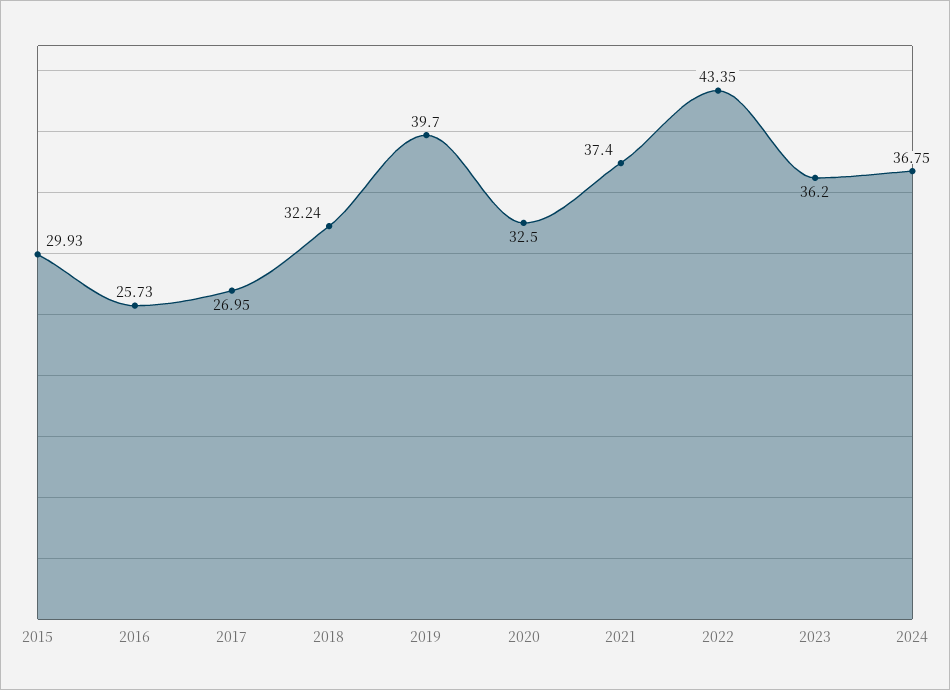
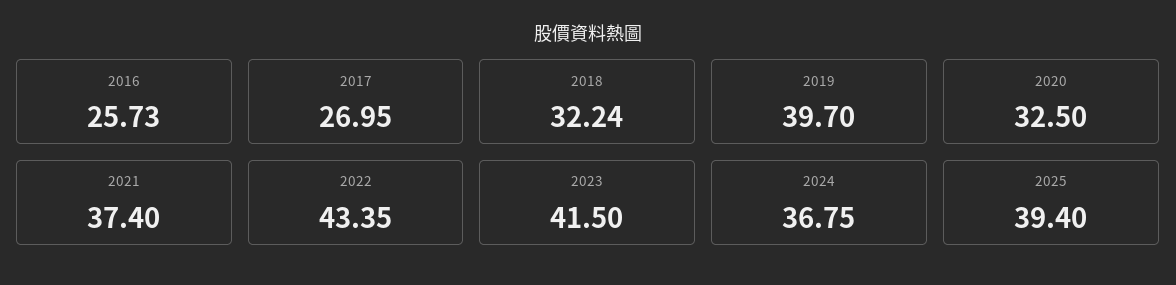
2015: 29.93 -> none
2023: 36.2 -> 41.5
2025: none -> 39.4

